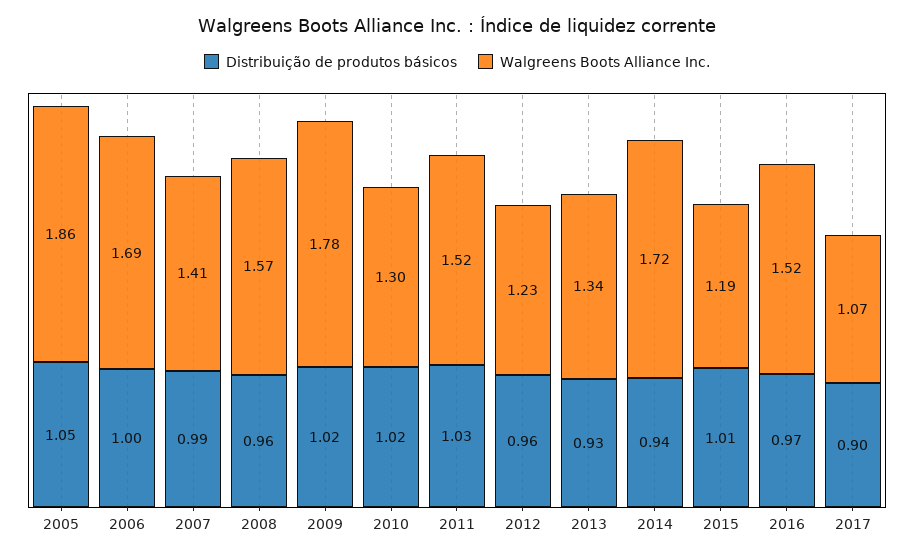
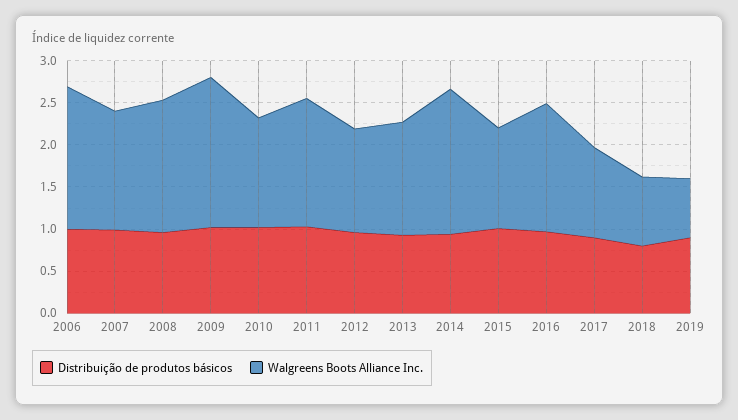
Distribuição de produtos básicos, 2005: 1.05 -> none
Walgreens Boots Alliance Inc., 2005: 1.86 -> none
Distribuição de produtos básicos, 2018: none -> 0.8
Walgreens Boots Alliance Inc., 2018: none -> 0.8
Distribuição de produtos básicos, 2019: none -> 0.9
Walgreens Boots Alliance Inc., 2019: none -> 0.7

